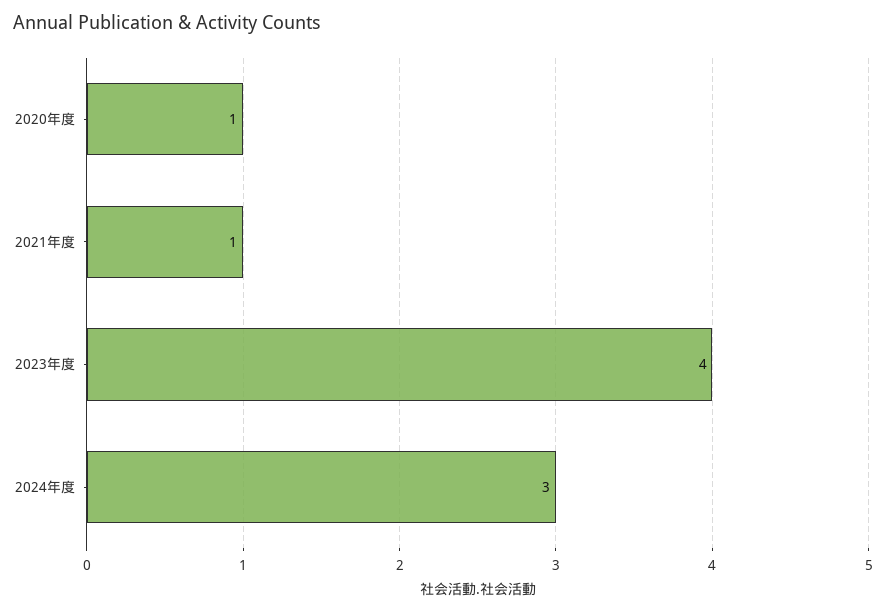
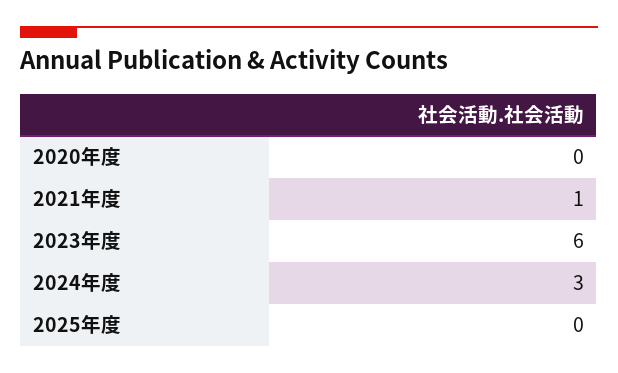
2020年度: 1 -> 0
2023年度: 4 -> 6
2025年度: none -> 0

